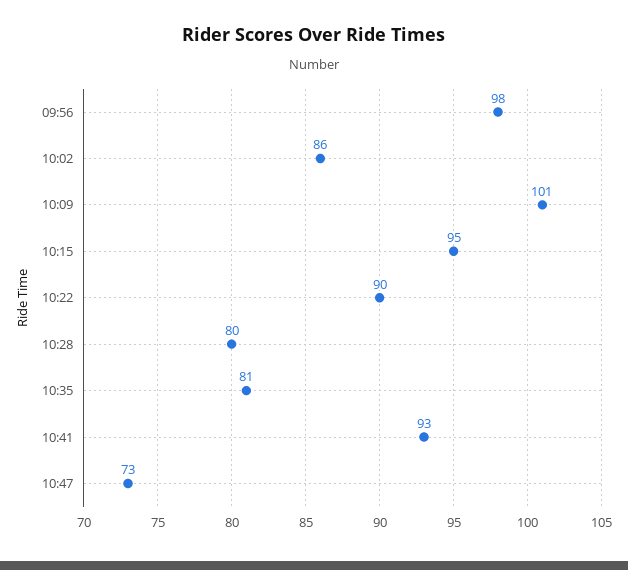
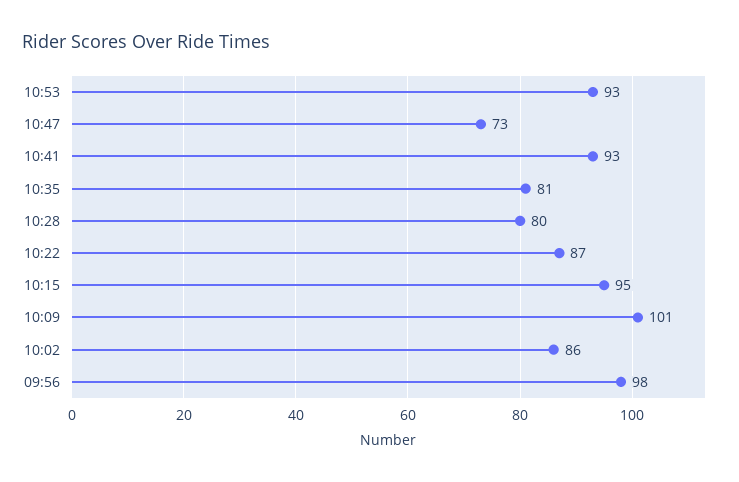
10:22: 90 -> 87
10:53: none -> 93

